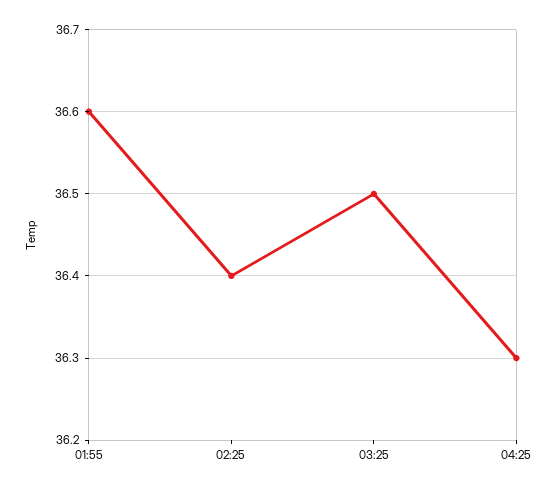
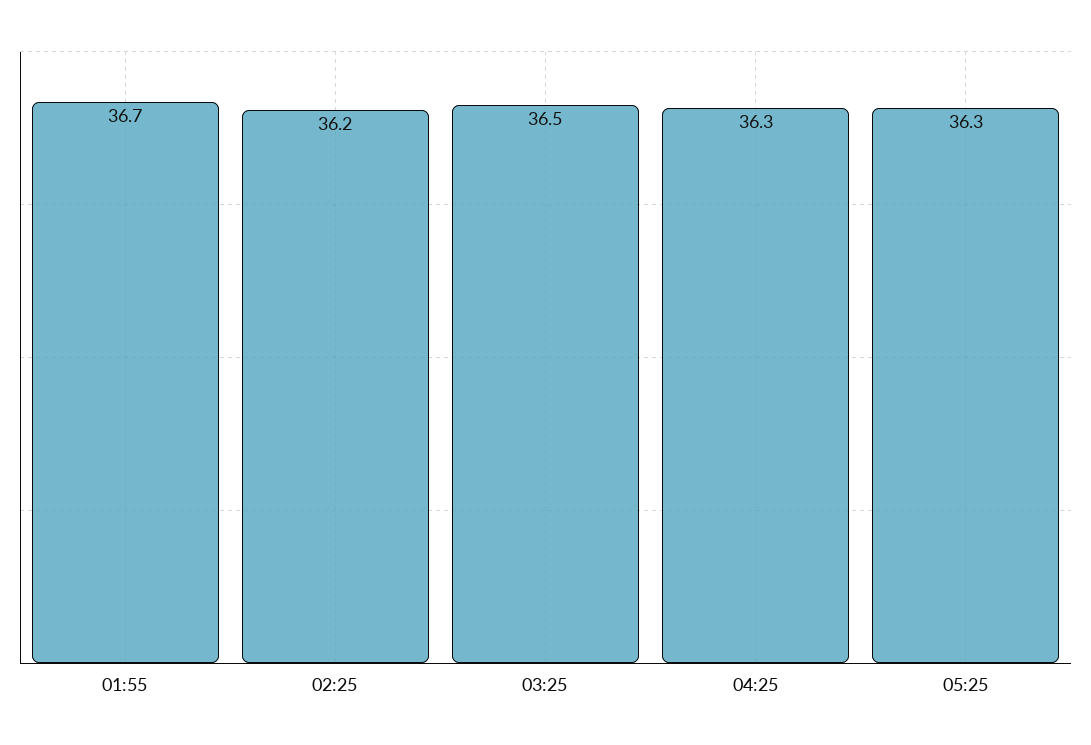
01:55: 36.6 -> 36.7
02:25: 36.4 -> 36.2
05:25: none -> 36.3

